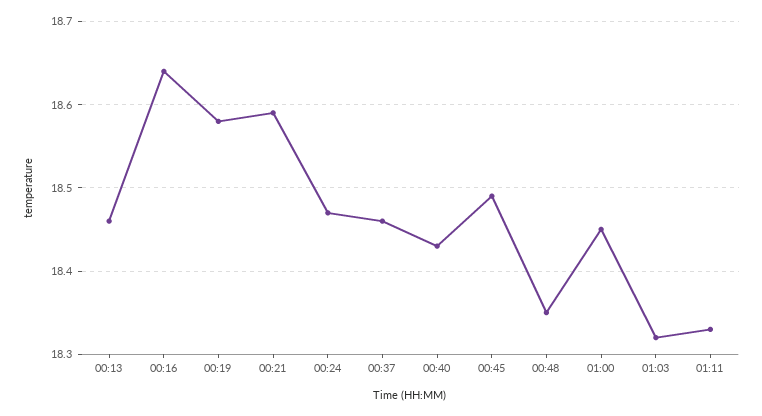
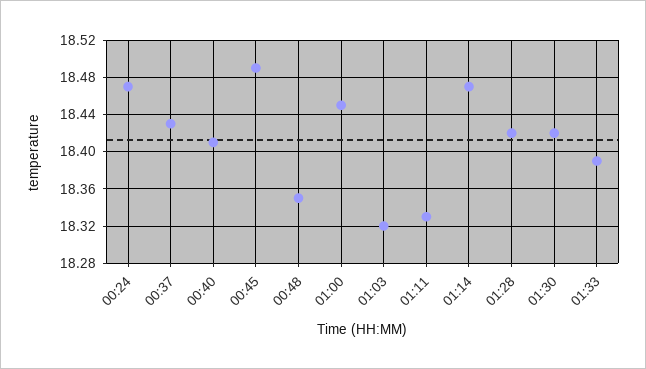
00:13: 18.46 -> none
00:16: 18.64 -> none
00:19: 18.58 -> none
00:21: 18.59 -> none
00:37: 18.46 -> 18.43
00:40: 18.43 -> 18.41
01:14: none -> 18.47
01:28: none -> 18.42
01:30: none -> 18.42
01:33: none -> 18.39

